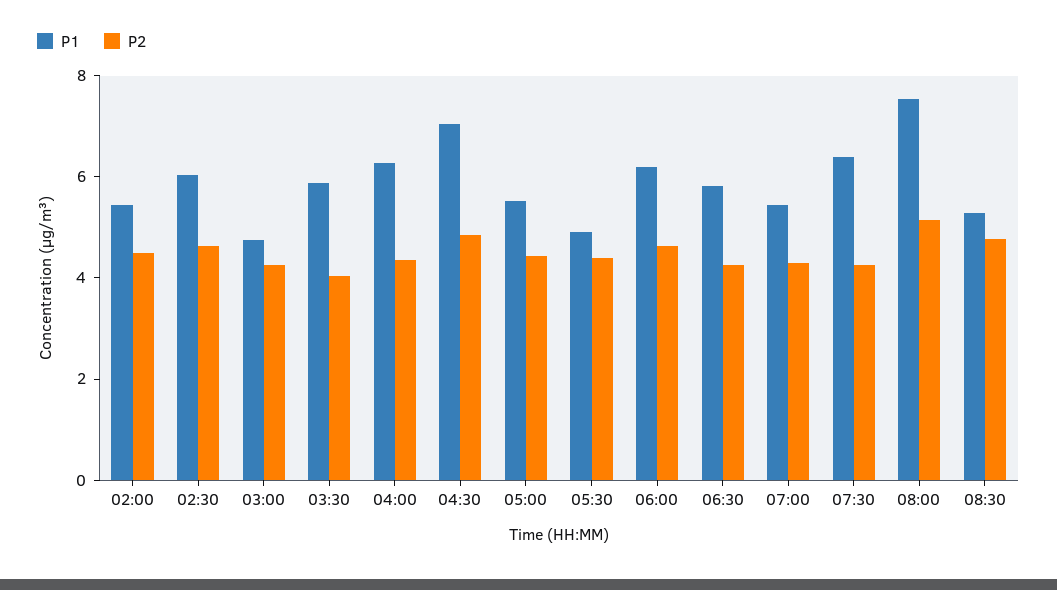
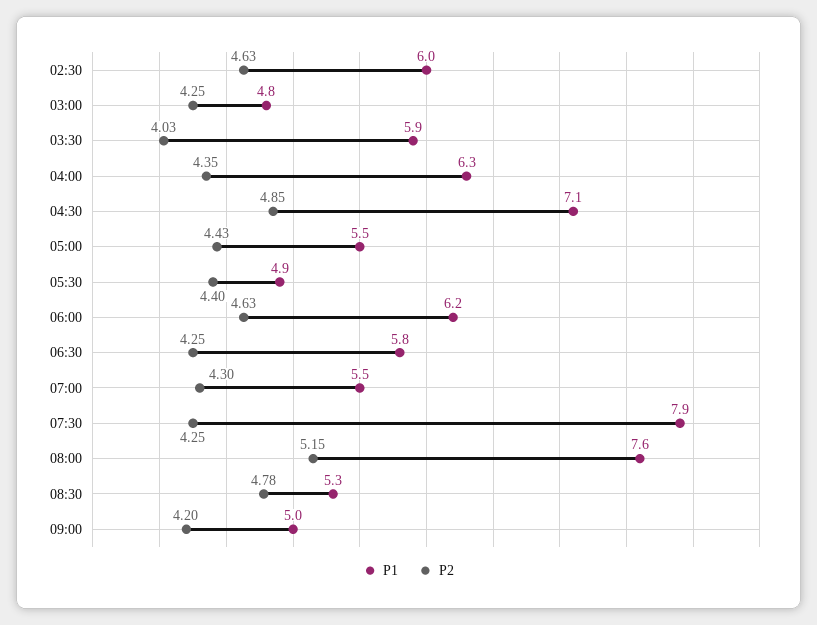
P1, 02:00: 5.5 -> none
P2, 02:00: 4.5 -> none
P1, 07:30: 6.5 -> 7.9
P1, 09:00: none -> 5
P2, 09:00: none -> 4.2

